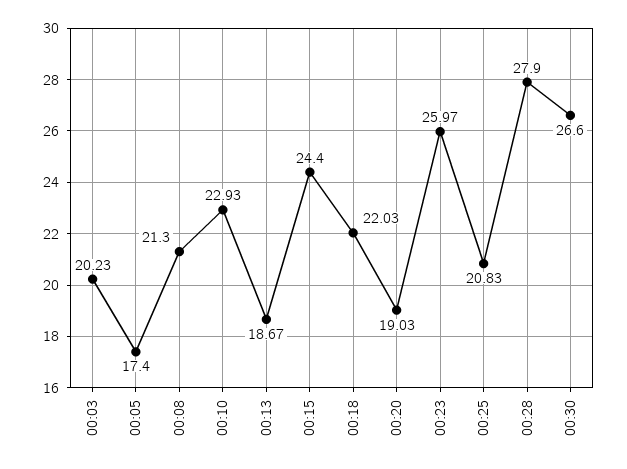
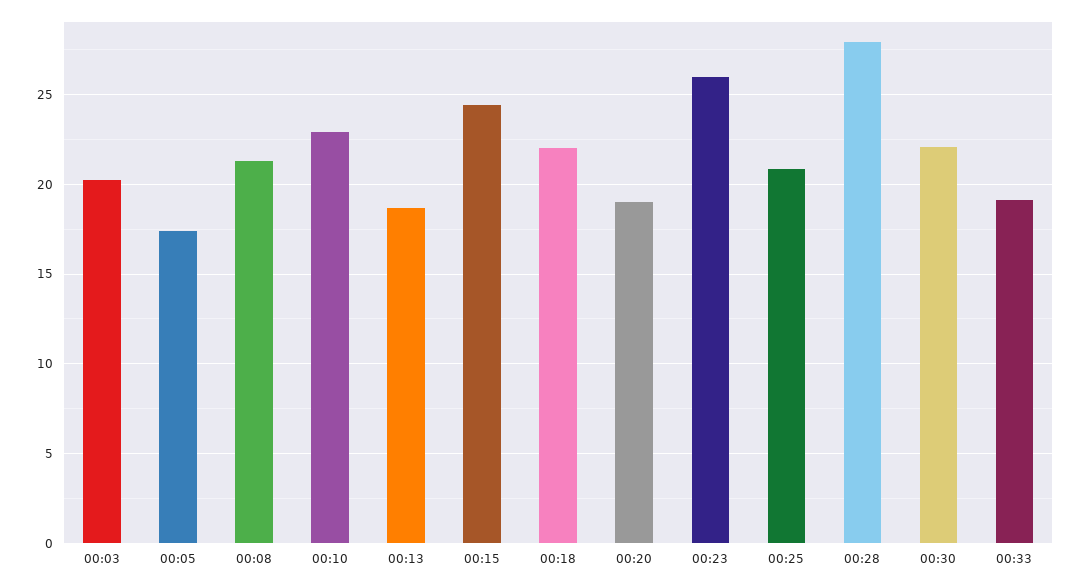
00:30: 26.6 -> 22
00:33: none -> 19

